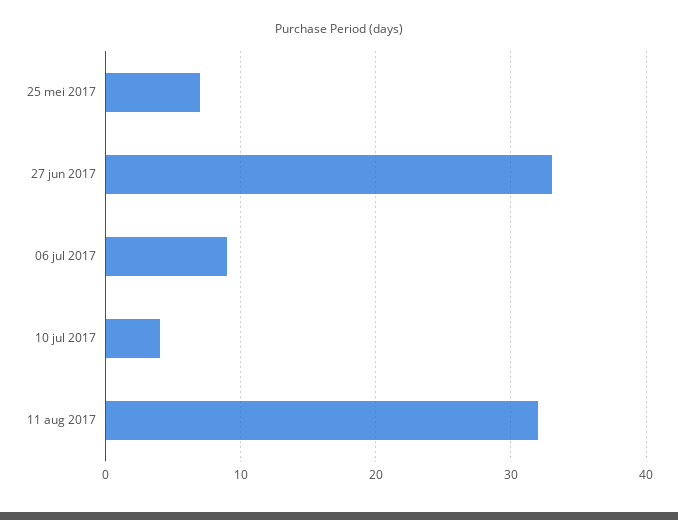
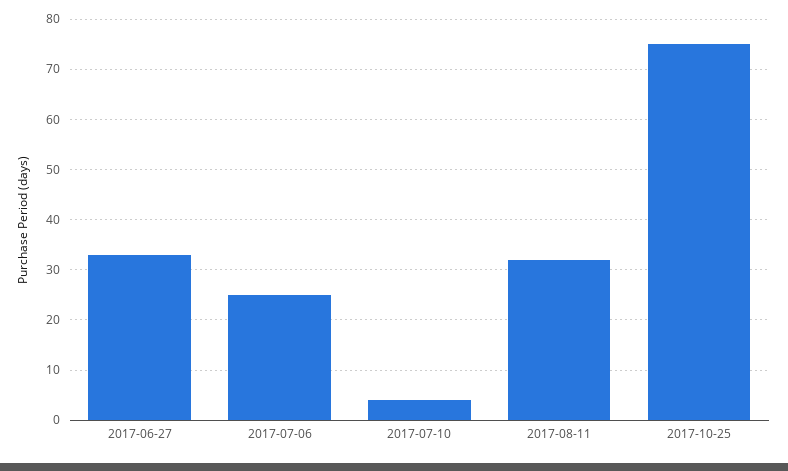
25 mei 2017: 7 -> none
06 jul 2017: 9 -> 25
2017-10-25: none -> 75

